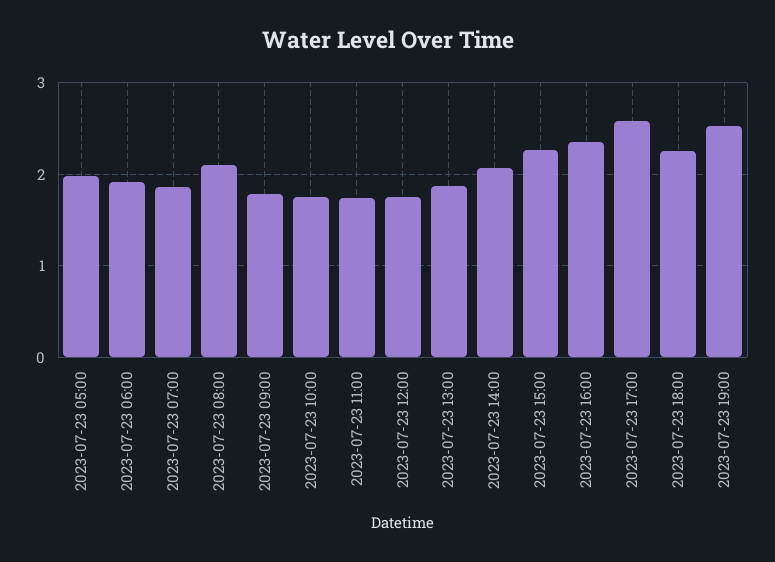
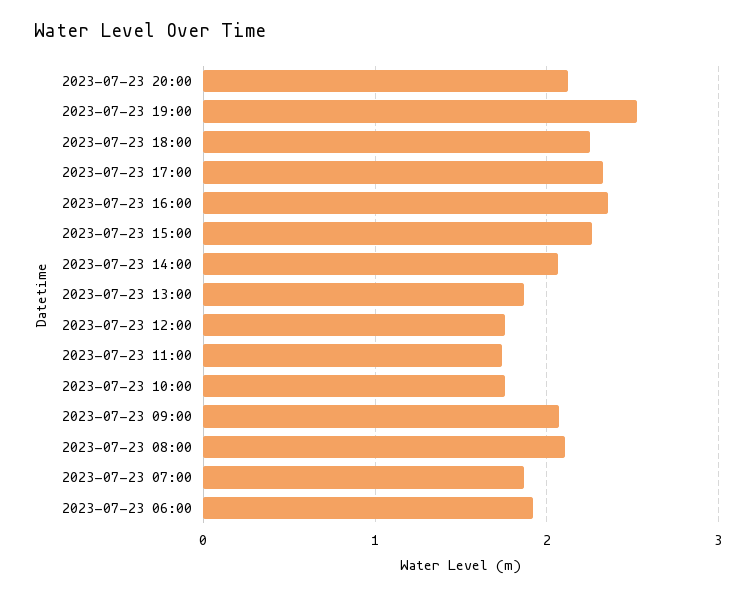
2023-07-23 05:00: 2 -> none
2023-07-23 09:00: 1.8 -> 2.1
2023-07-23 17:00: 2.6 -> 2.3
2023-07-23 20:00: none -> 2.1

